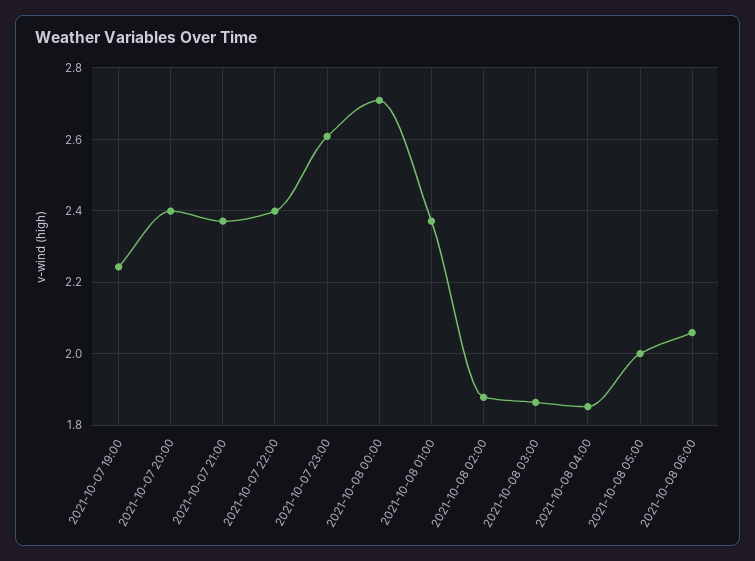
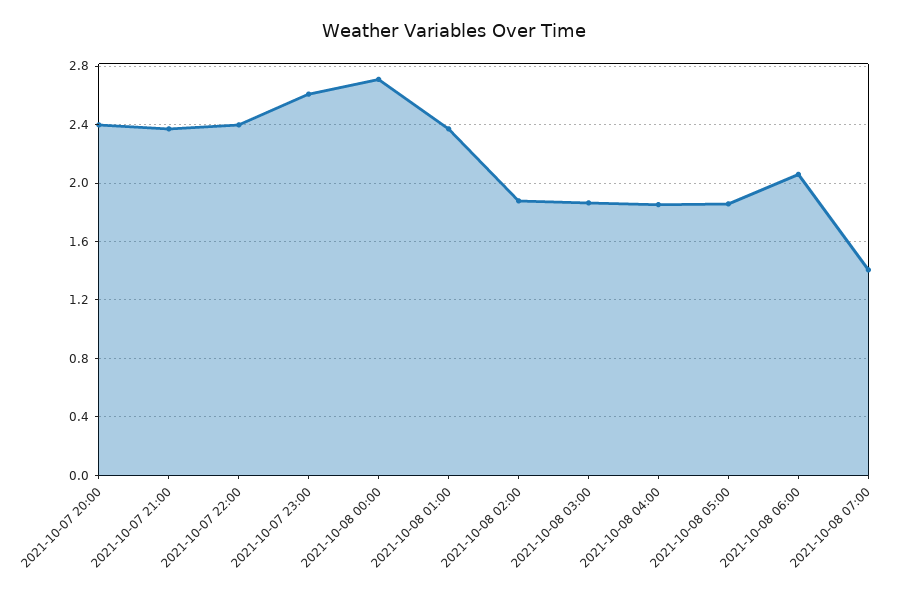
2021-10-07 19:00: 2.24 -> none
2021-10-08 05:00: 2 -> 1.85
2021-10-08 07:00: none -> 1.4

